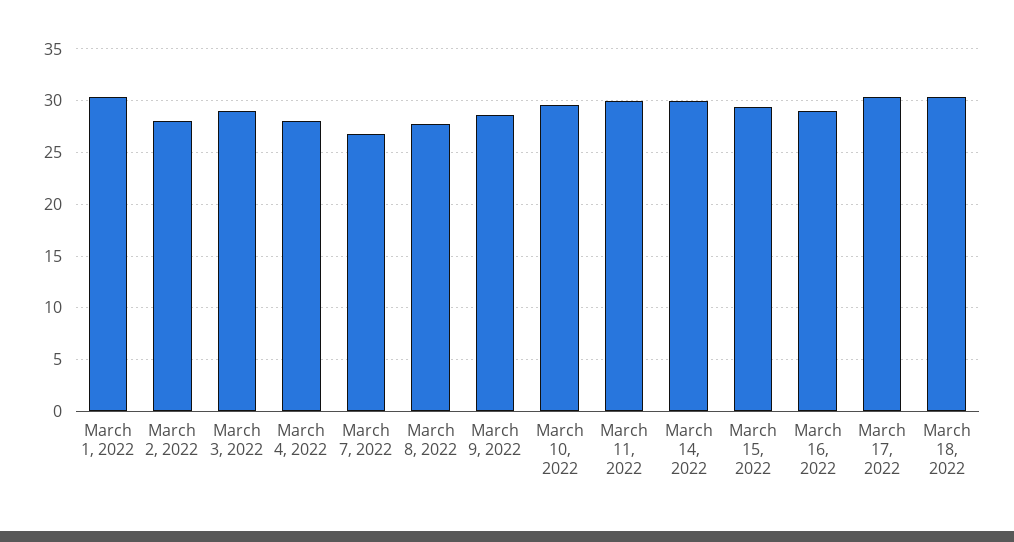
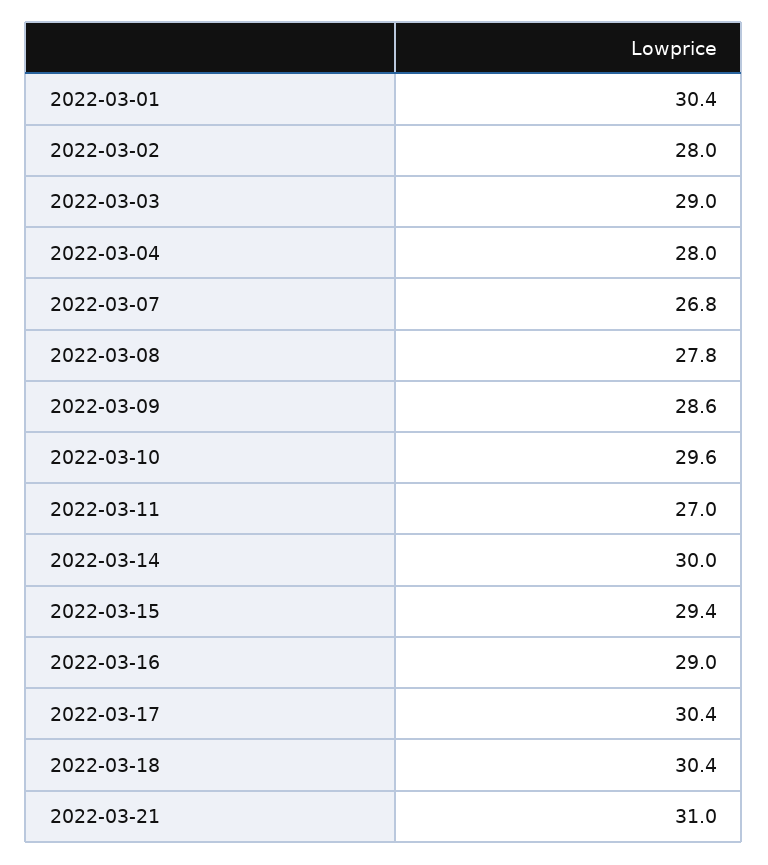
March 11, 2022: 30 -> 27
2022-03-21: none -> 31

